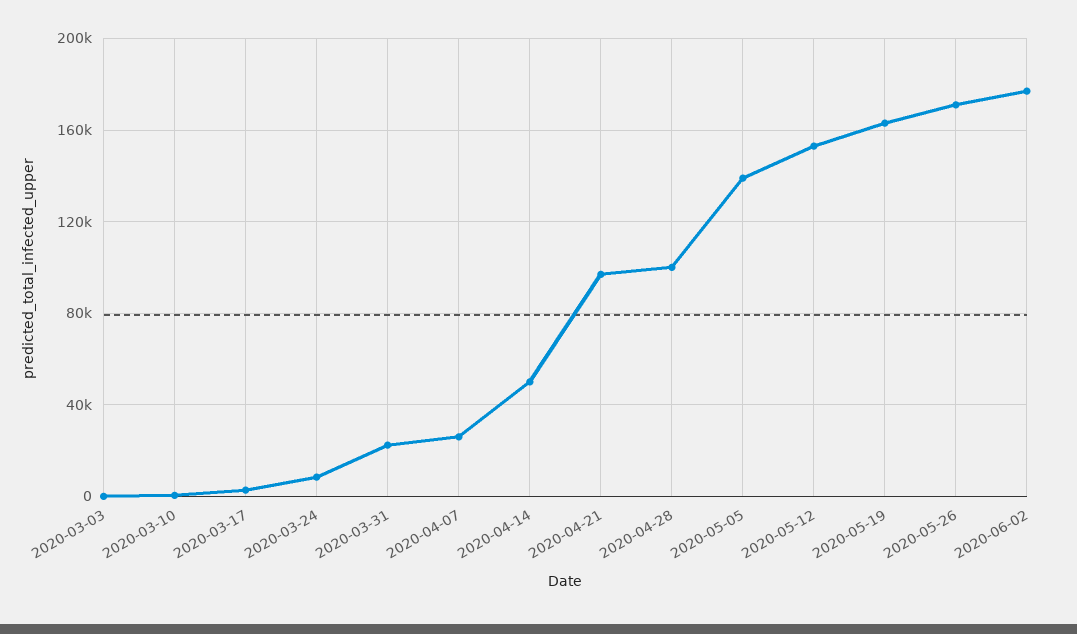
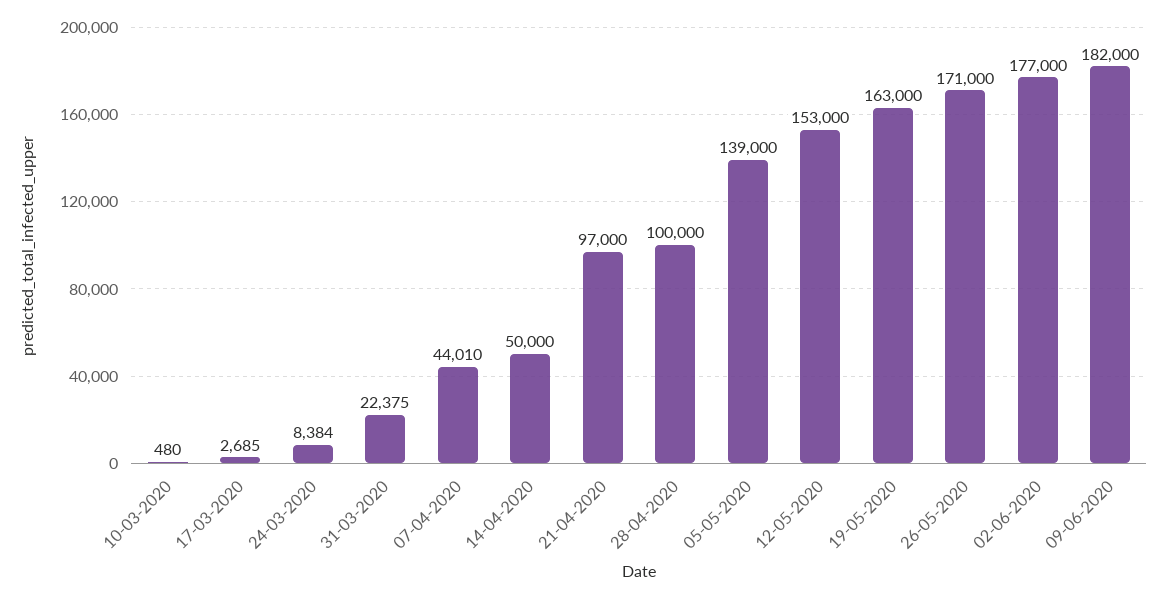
2020-03-03: 0 -> none
2020-04-07: 25000 -> 44010
09-06-2020: none -> 182000

